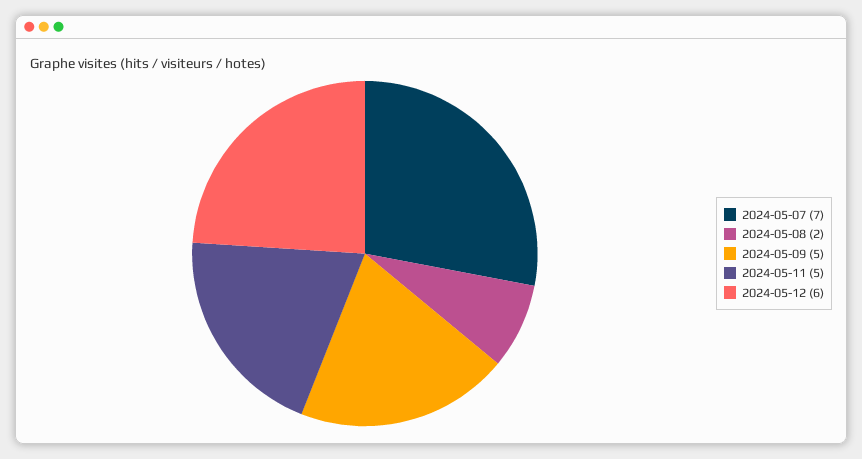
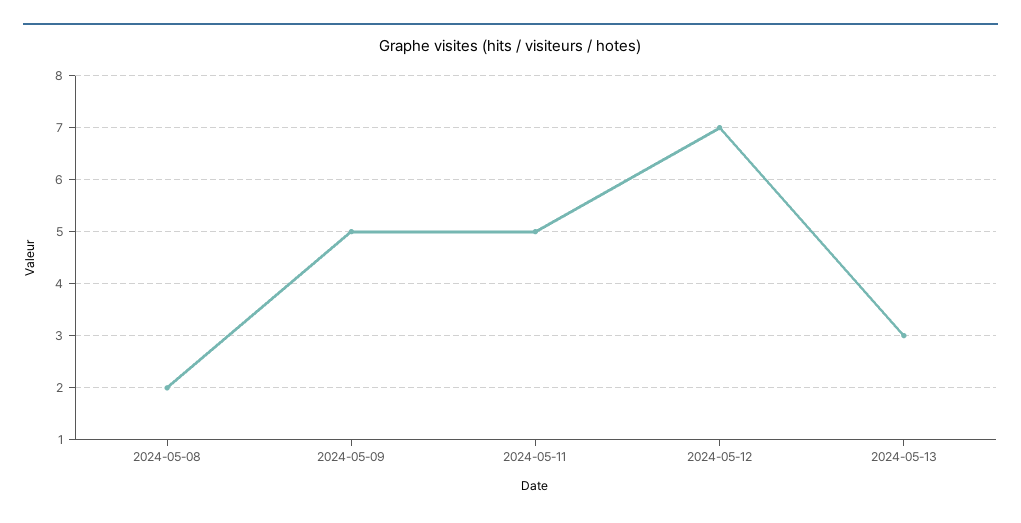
2024-05-07: 7 -> none
2024-05-12: 6 -> 7
2024-05-13: none -> 3

